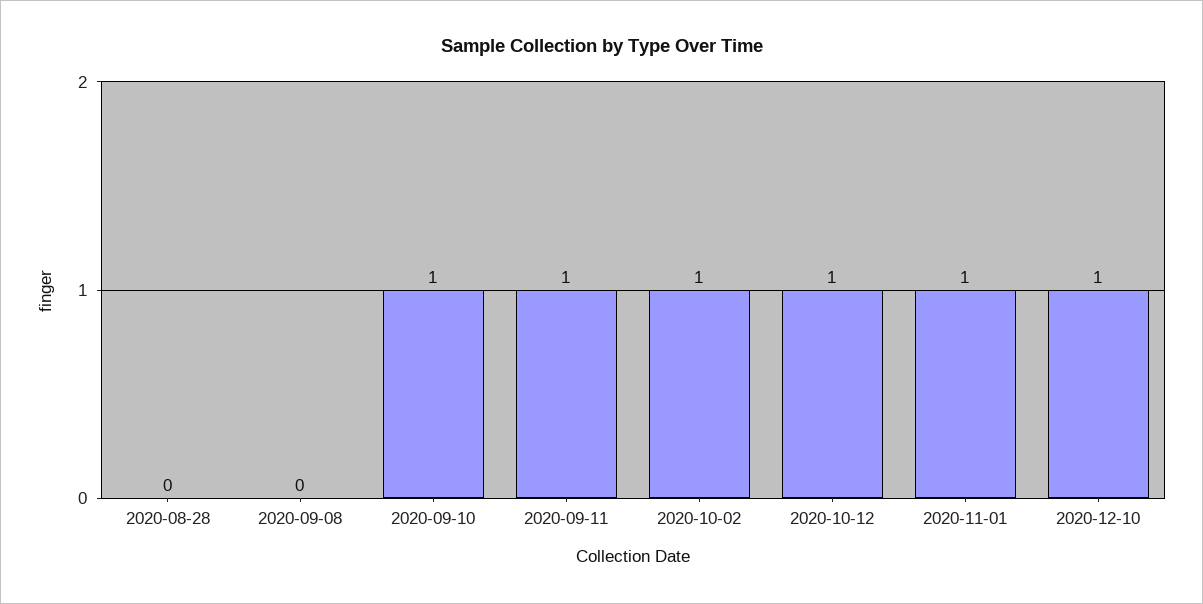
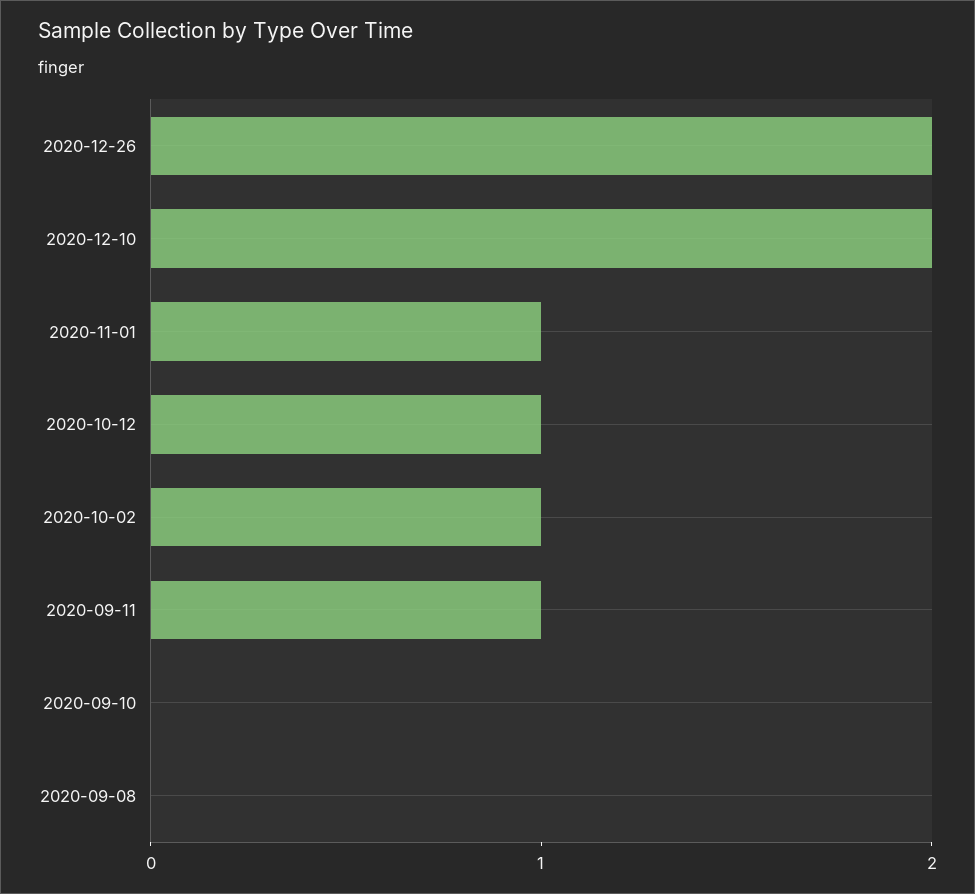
2020-08-28: 0 -> none
2020-09-10: 1 -> 0
2020-12-10: 1 -> 2
2020-12-26: none -> 2

